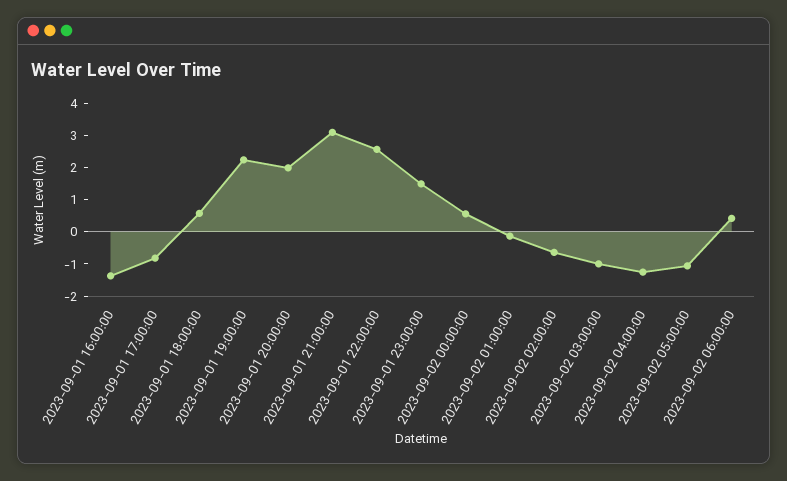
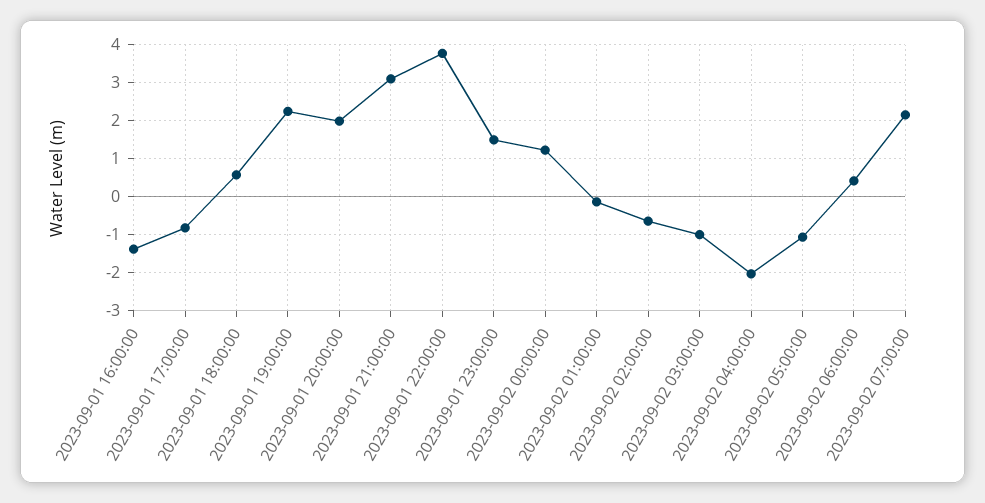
2023-09-01 22:00:00: 2.5 -> 3.8
2023-09-02 00:00:00: 0.5 -> 1.2
2023-09-02 04:00:00: -1.25 -> -2
2023-09-02 07:00:00: none -> 2.2

